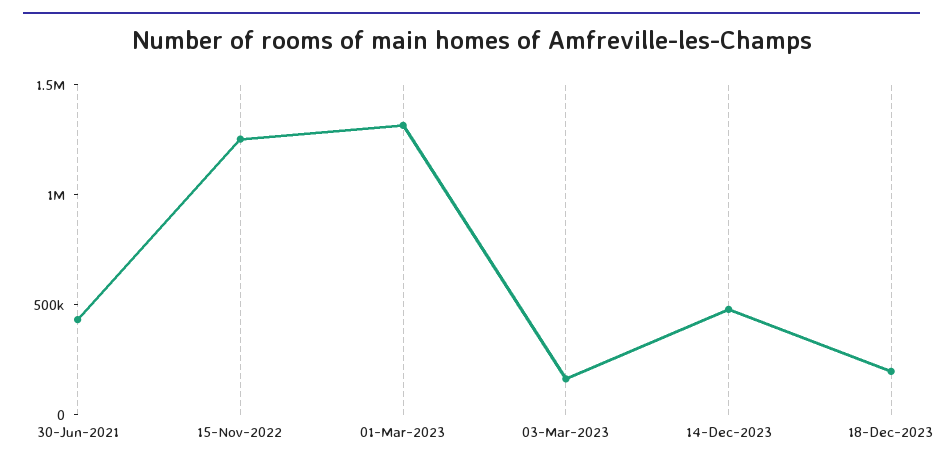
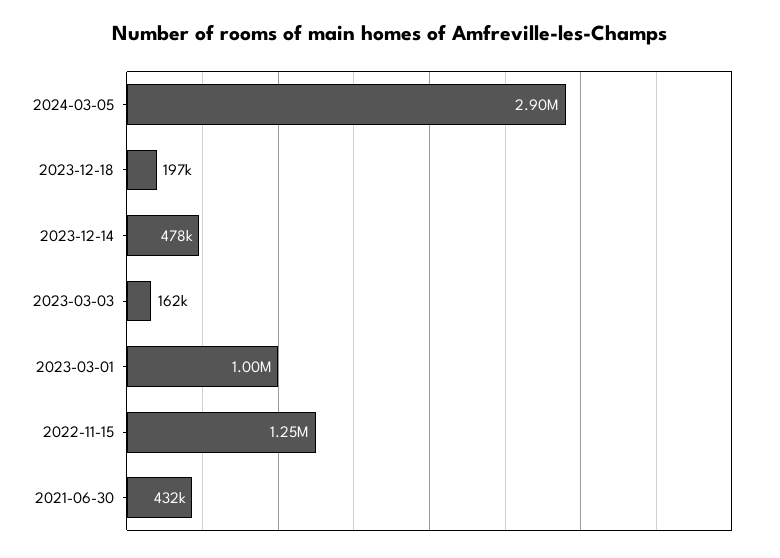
01-Mar-2023: 1300000 -> 1000000
2024-03-05: none -> 2900000

